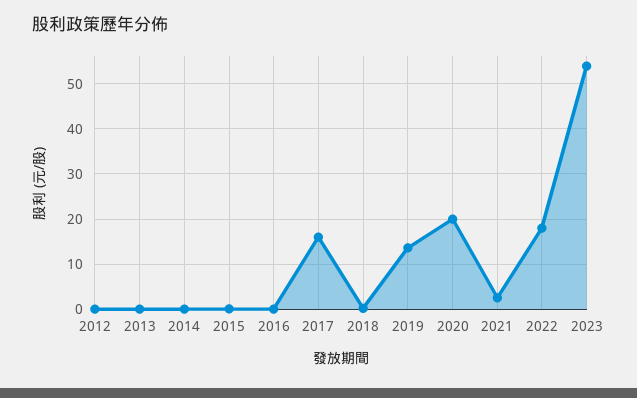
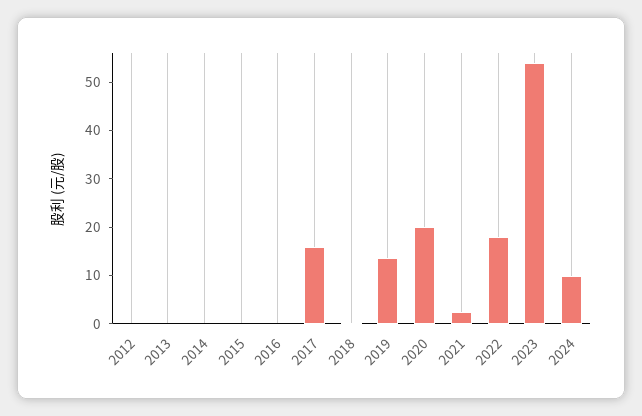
2024: none -> 10

